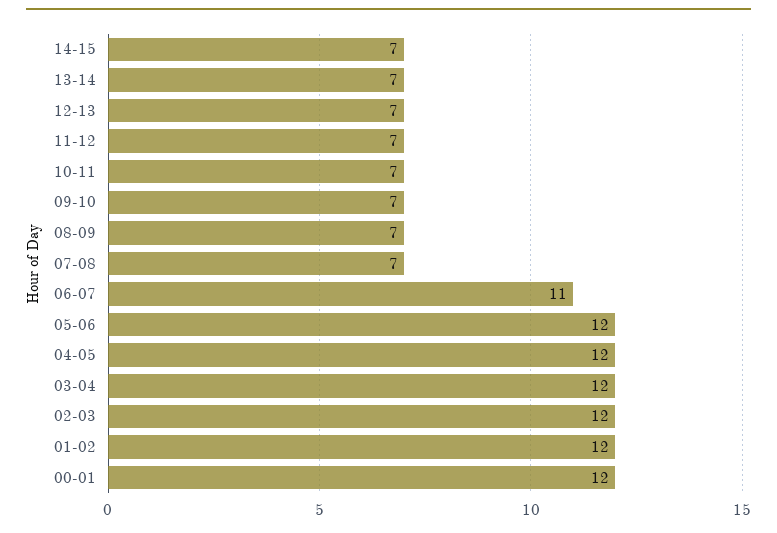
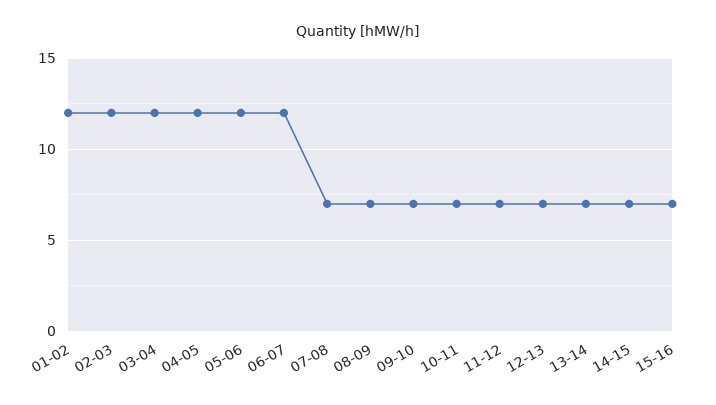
06-07: 11 -> 12
00-01: 12 -> none
15-16: none -> 7

